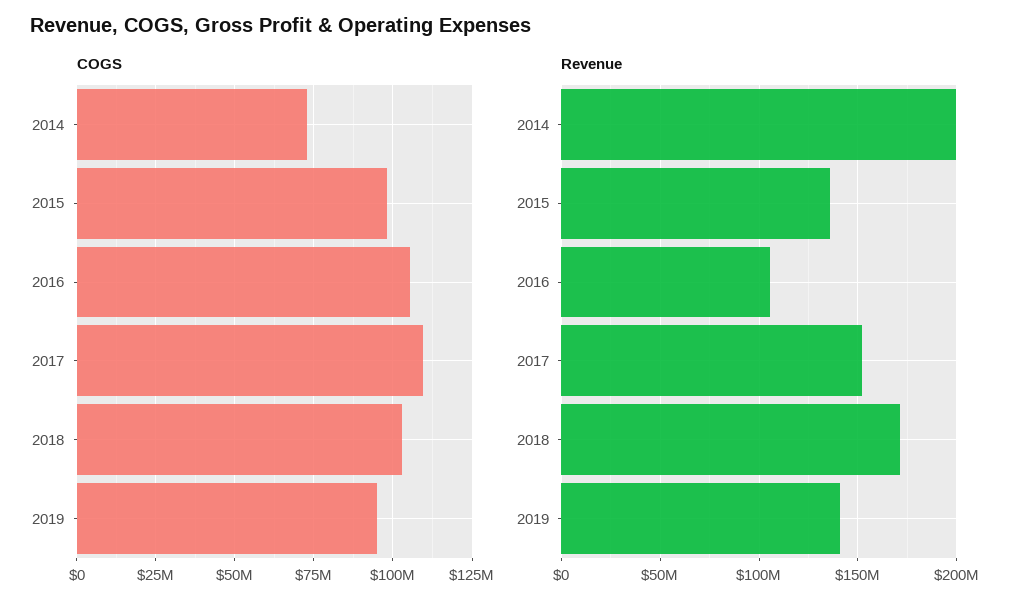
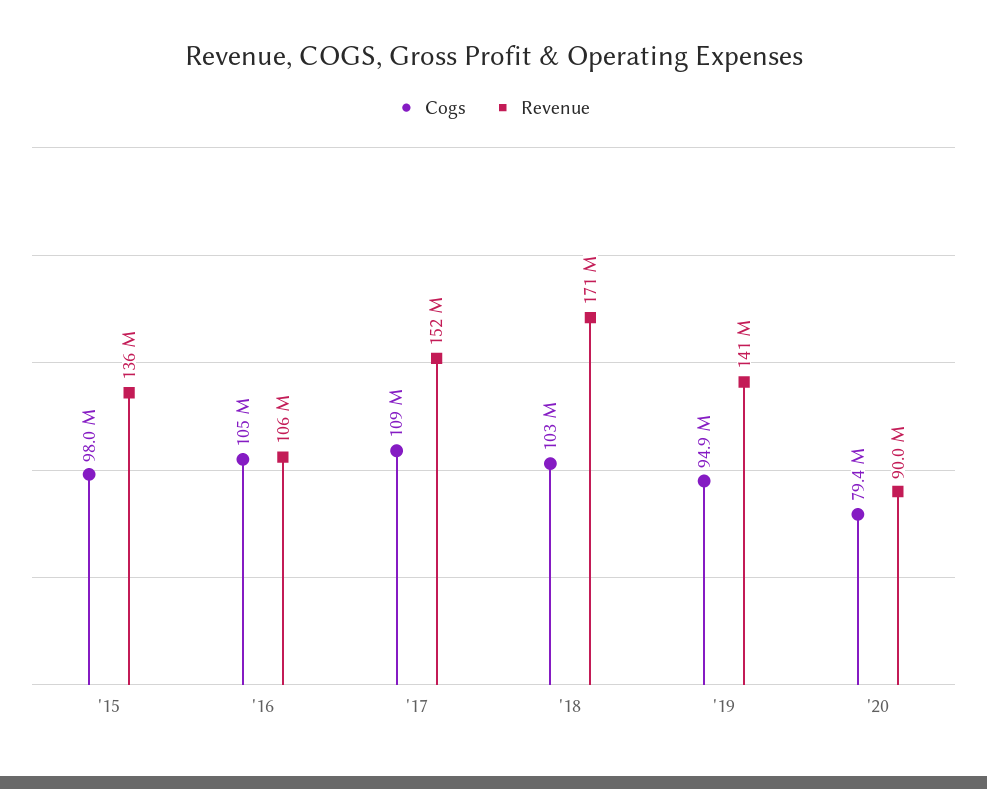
COGS, 2014: 72500000 -> none
Revenue, 2014: 200000000 -> none
COGS, '20: none -> 79400000
Revenue, '20: none -> 90000000

